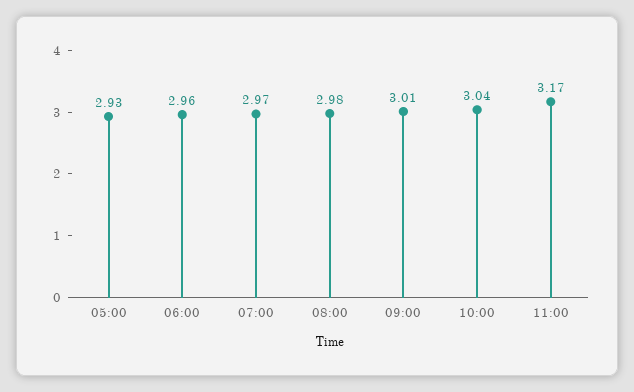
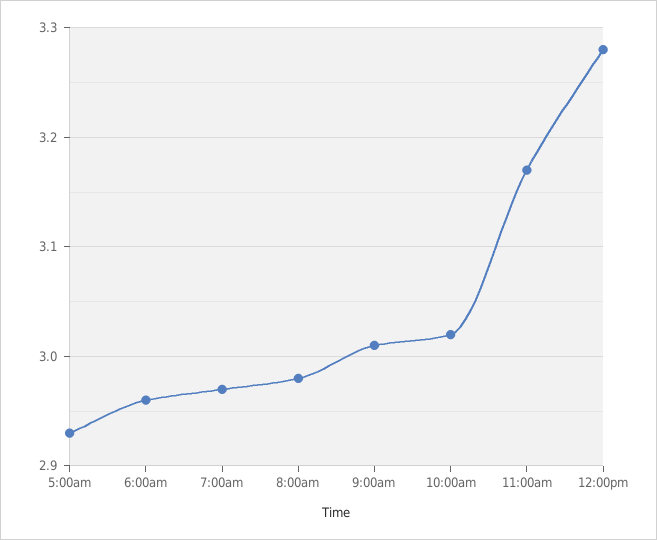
10:00: 3.04 -> 3.02
12:00pm: none -> 3.28

